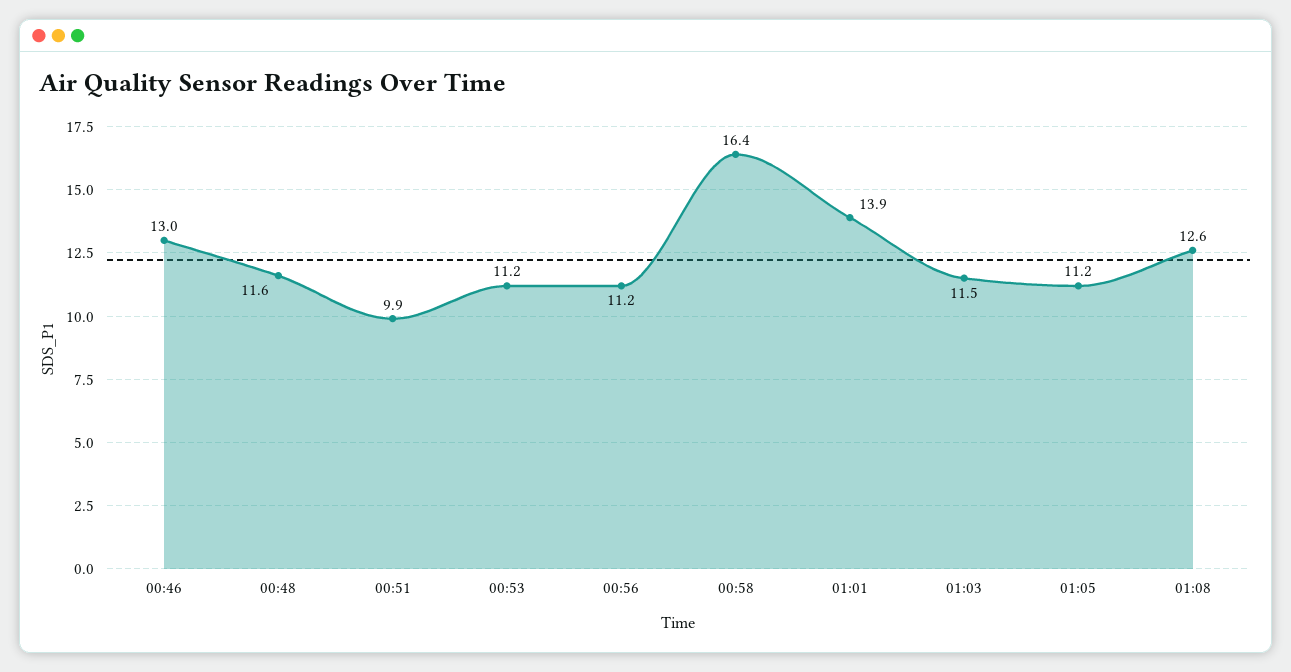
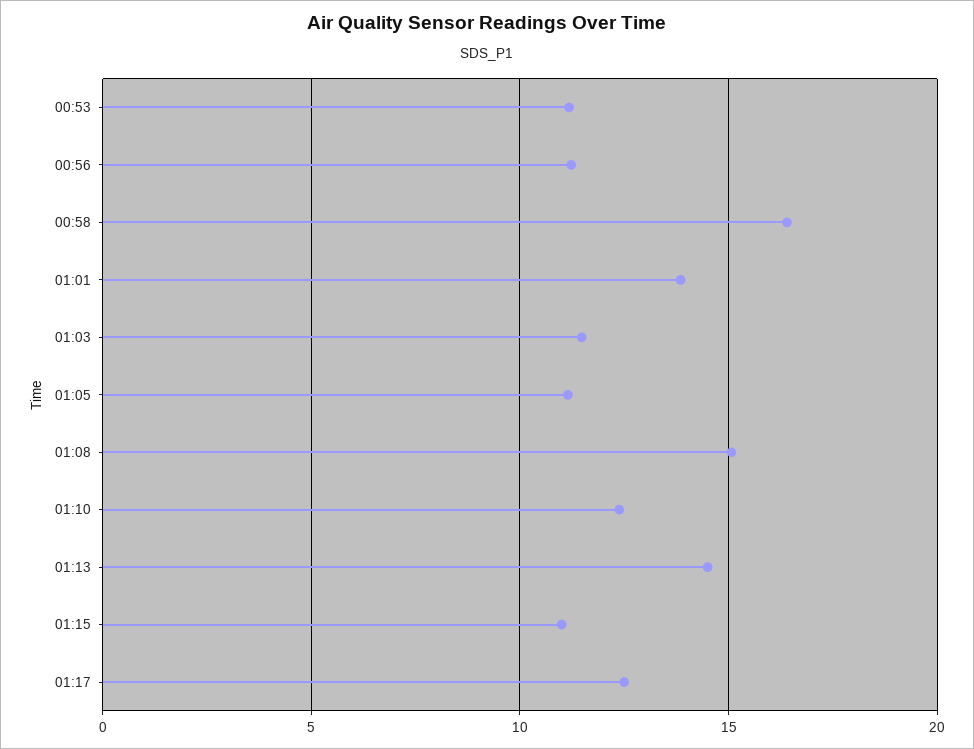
00:46: 13 -> none
00:48: 11.6 -> none
00:51: 9.9 -> none
01:08: 12.6 -> 15
01:10: none -> 12.5
01:13: none -> 14.5
01:15: none -> 11
01:17: none -> 12.5

